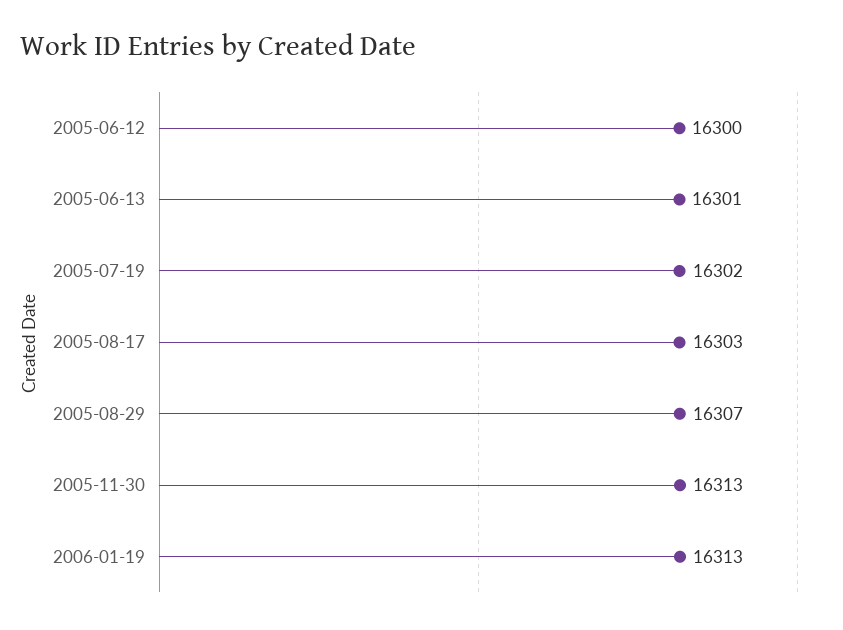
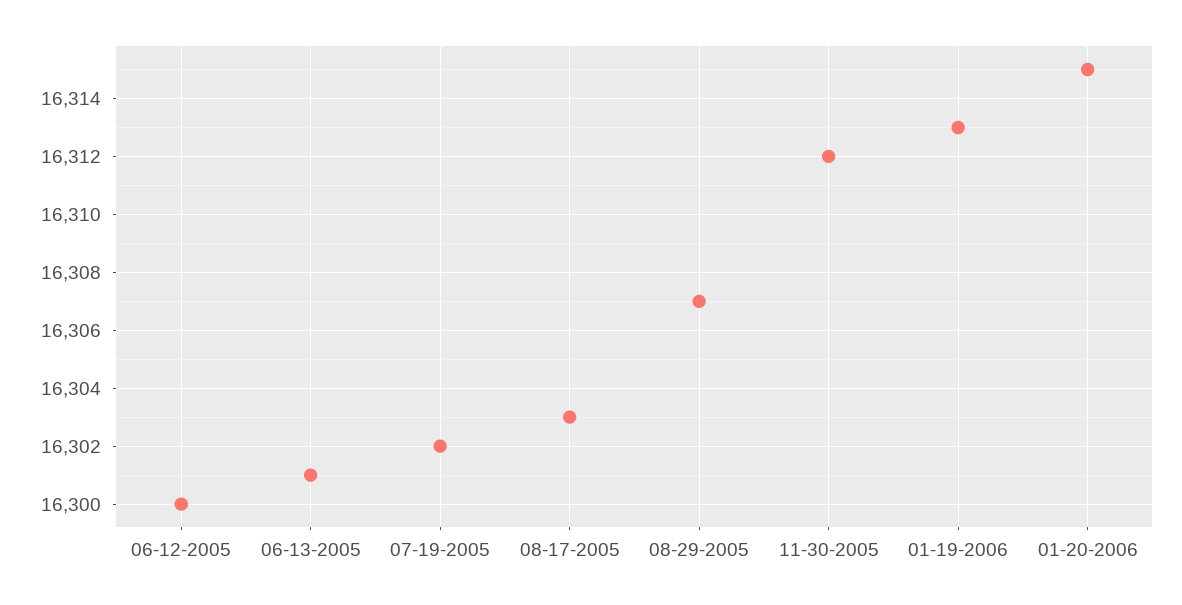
2005-11-30: 16313 -> 16312
01-20-2006: none -> 16315

